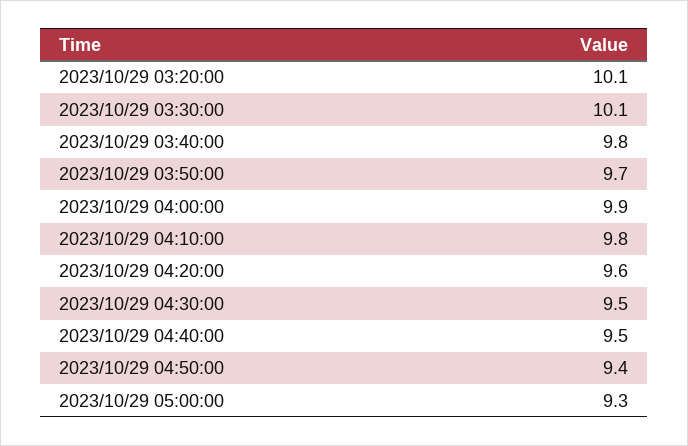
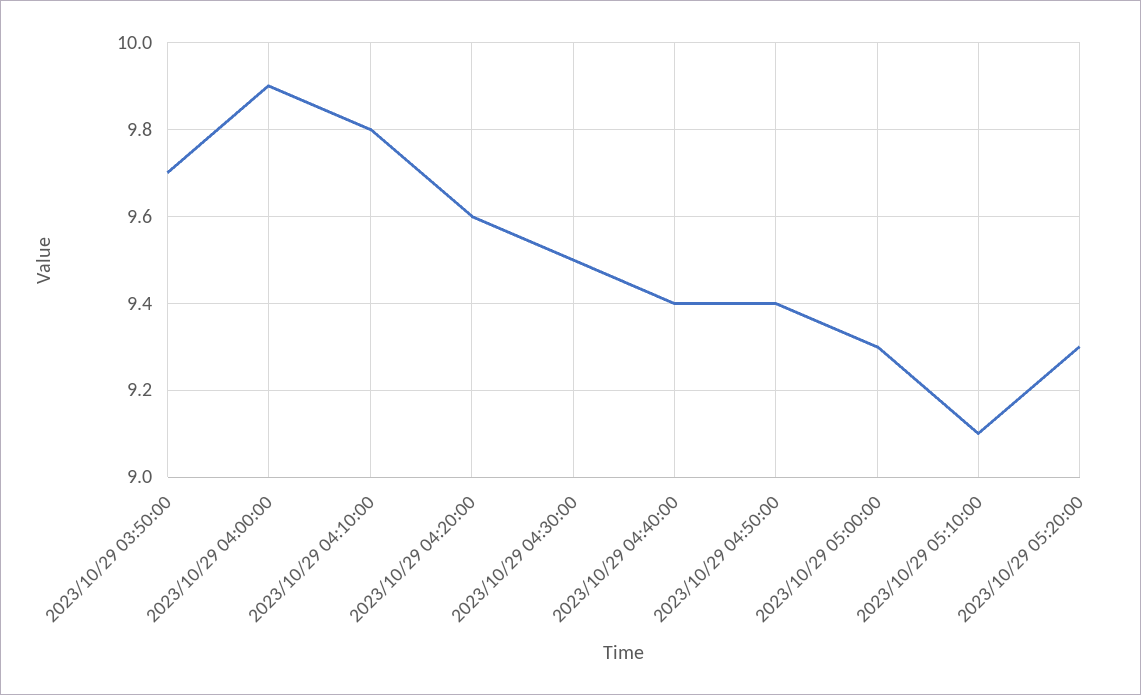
2023/10/29 03:20:00: 10.1 -> none
2023/10/29 03:30:00: 10.1 -> none
2023/10/29 03:40:00: 9.8 -> none
2023/10/29 04:40:00: 9.5 -> 9.4
2023/10/29 05:10:00: none -> 9.1
2023/10/29 05:20:00: none -> 9.3

